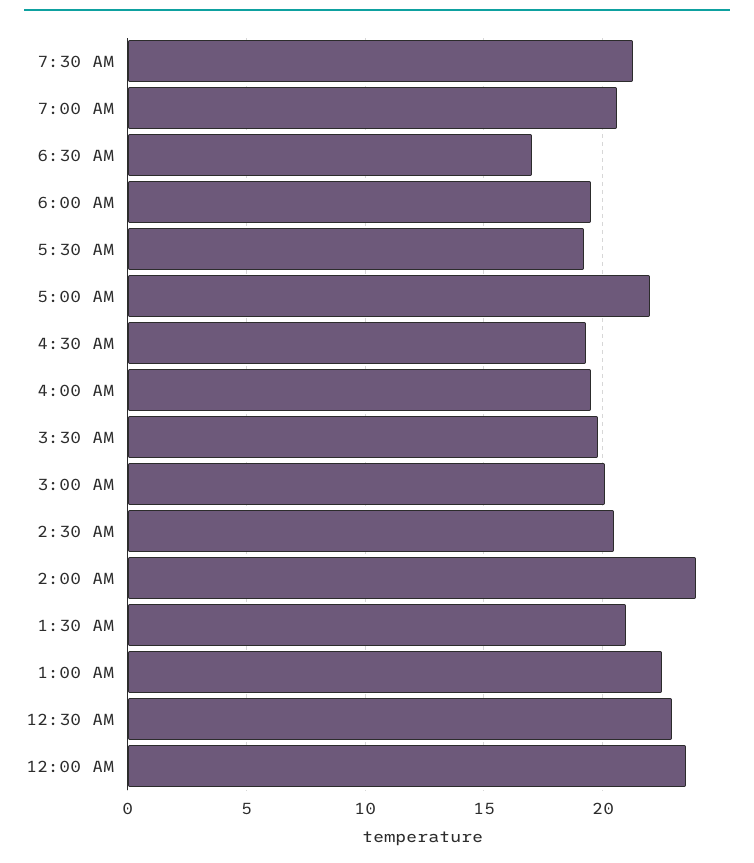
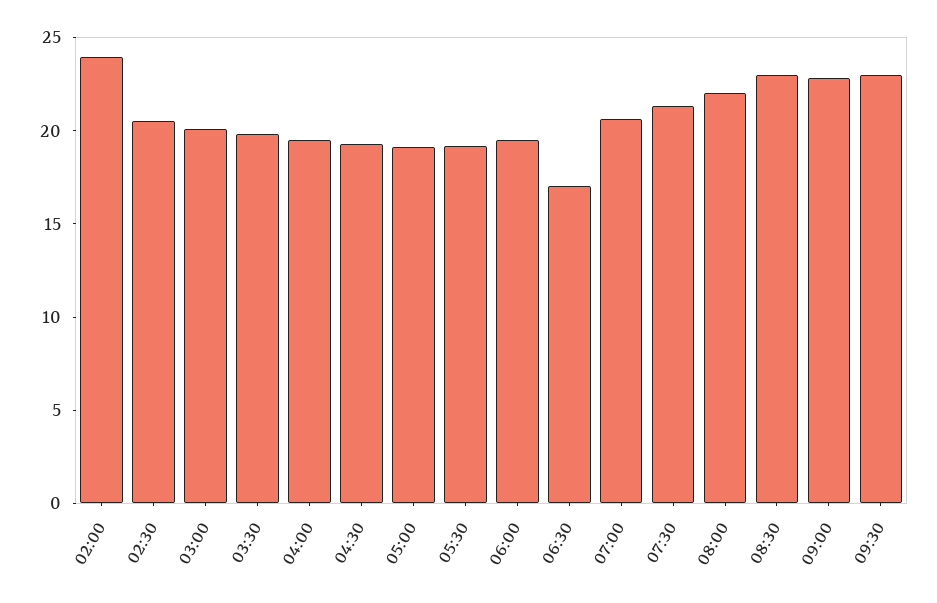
5:00 AM: 22 -> 19
1:30 AM: 21 -> none
1:00 AM: 22.5 -> none
12:30 AM: 23 -> none
12:00 AM: 23.5 -> none
08:00: none -> 22
08:30: none -> 23
09:00: none -> 23
09:30: none -> 23

